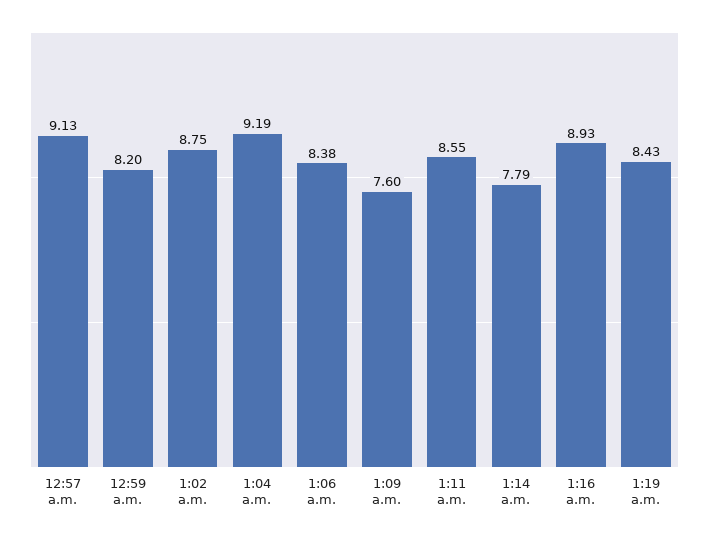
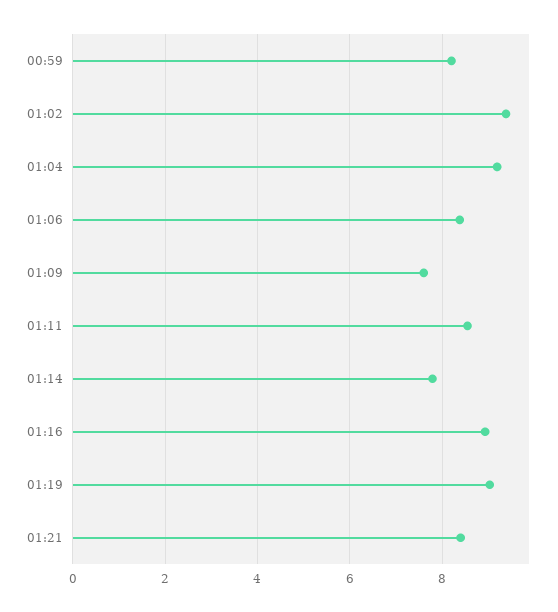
12:57 a.m.: 9.13 -> none
1:02 a.m.: 8.75 -> 9.4
1:19 a.m.: 8.43 -> 9
01:21: none -> 8.4

